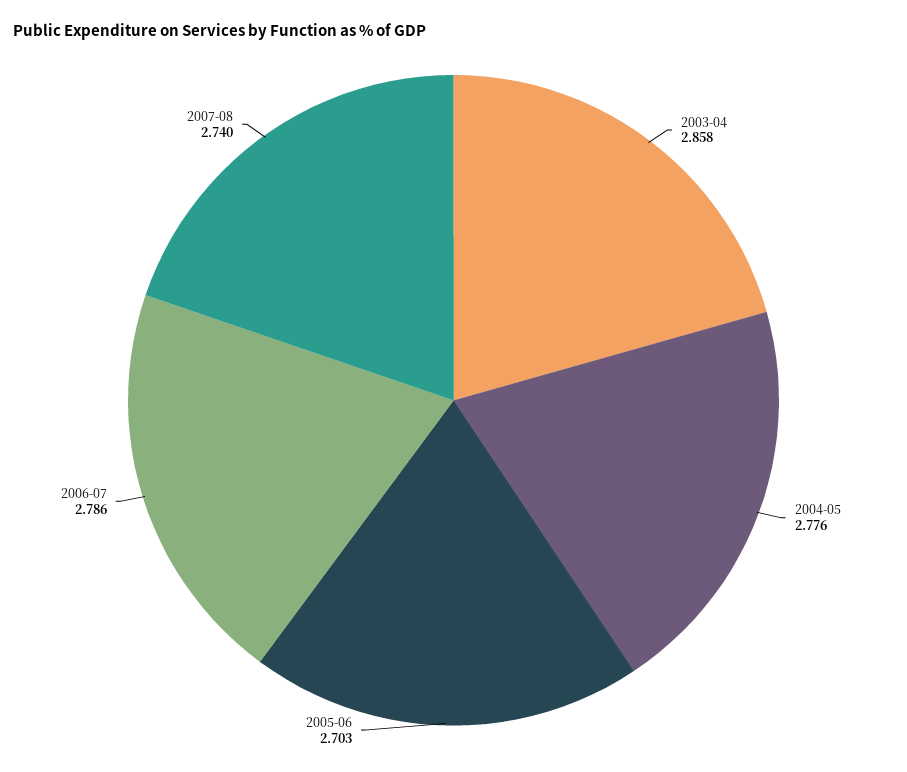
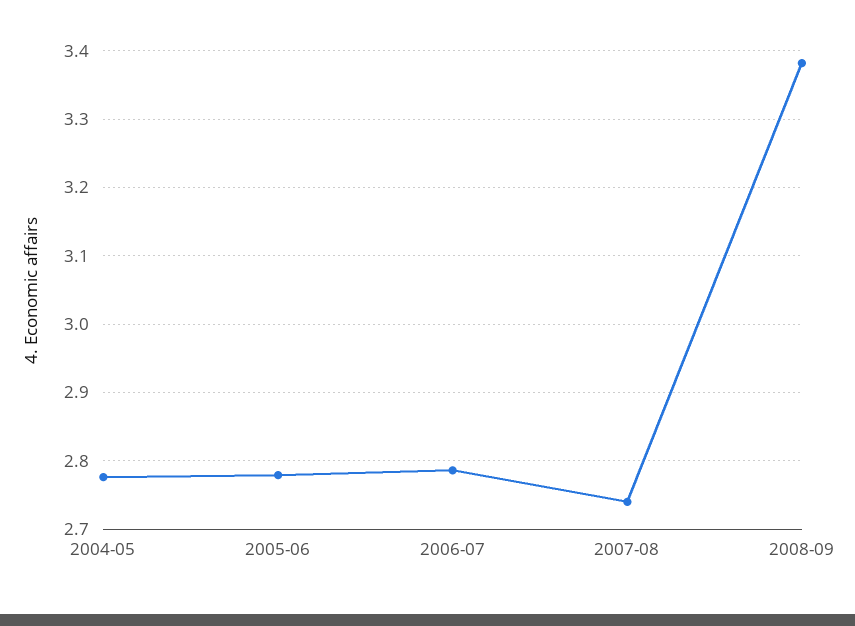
2003-04: 2.858 -> none
2005-06: 2.703 -> 2.78
2008-09: none -> 3.38

